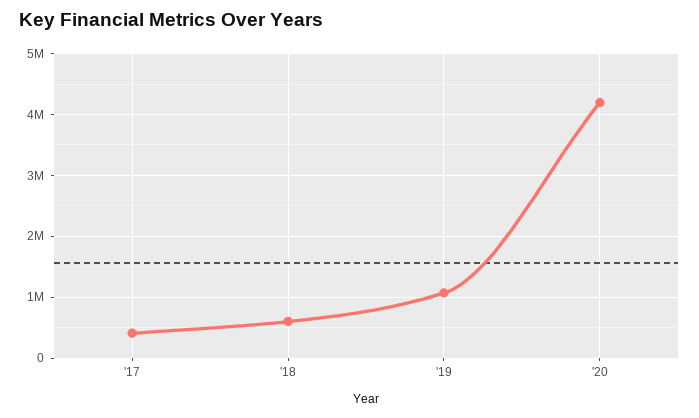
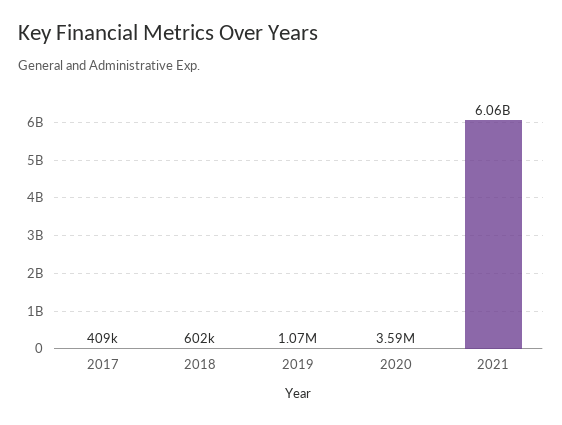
'20: 4200000 -> 3590000
2021: none -> 6060000000

